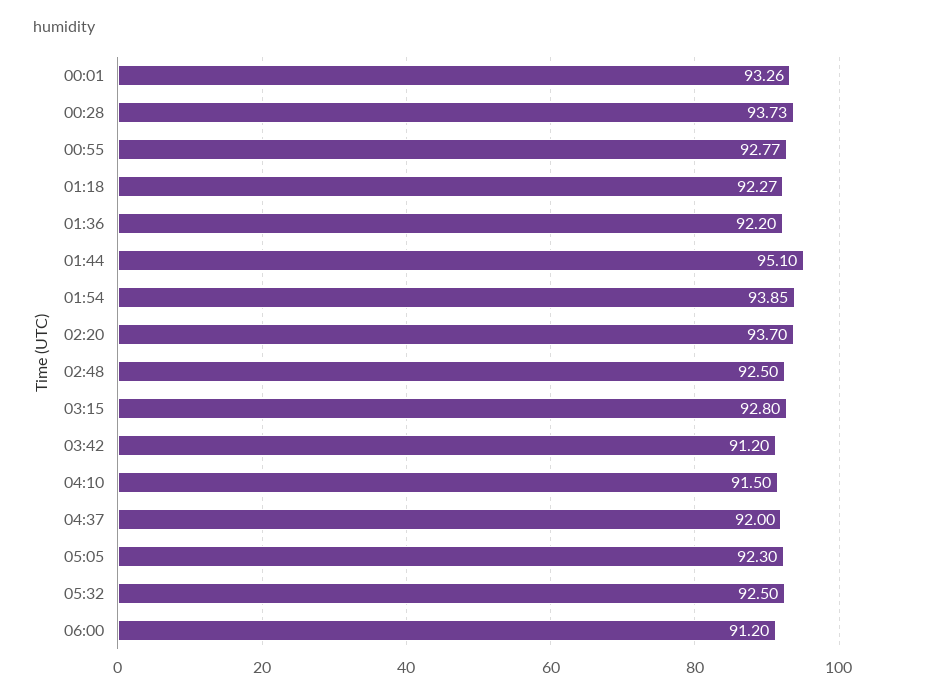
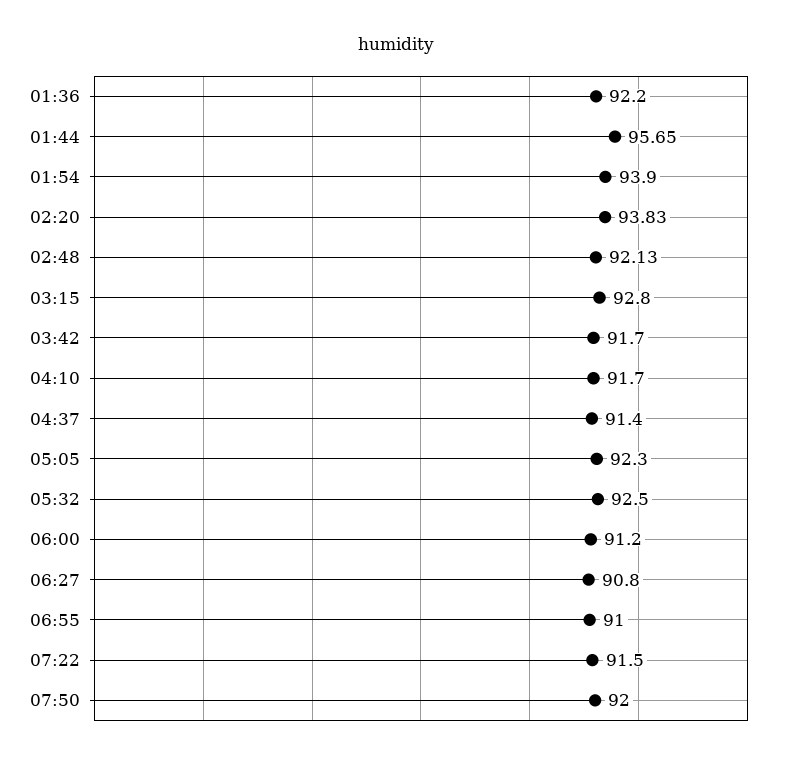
00:01: 93.26 -> none
00:28: 93.73 -> none
00:55: 92.77 -> none
01:18: 92.27 -> none
01:44: 95.1 -> 95.65
01:54: 93.85 -> 93.9
02:20: 93.7 -> 93.83
02:48: 92.5 -> 92.13
03:42: 91.2 -> 91.7
04:10: 91.5 -> 91.7
04:37: 92 -> 91.4
06:27: none -> 90.8
06:55: none -> 91
07:22: none -> 91.5
07:50: none -> 92

